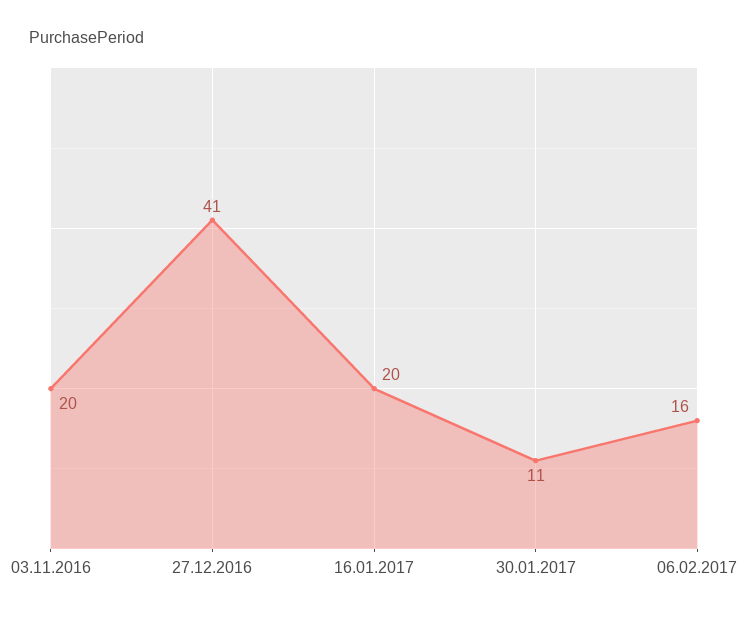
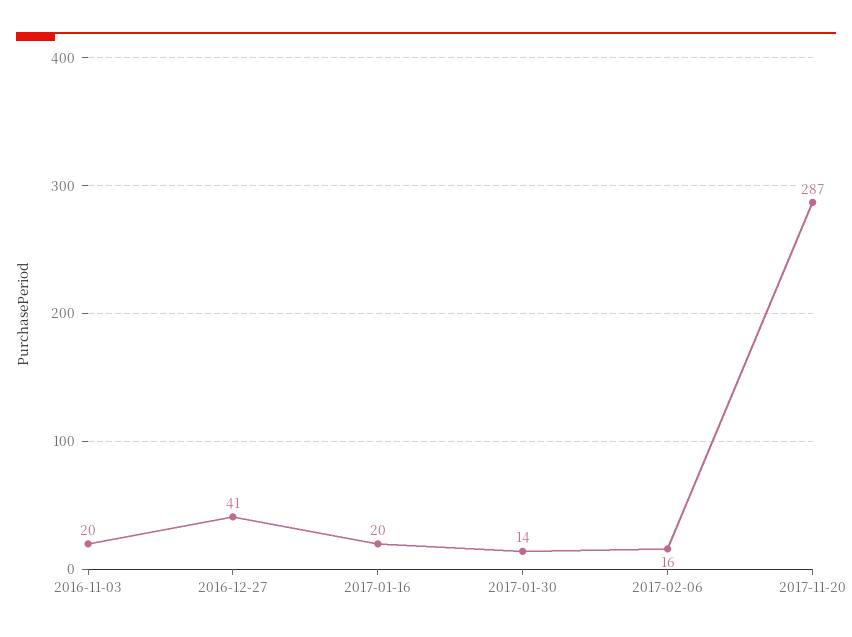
30.01.2017: 11 -> 14
2017-11-20: none -> 287

